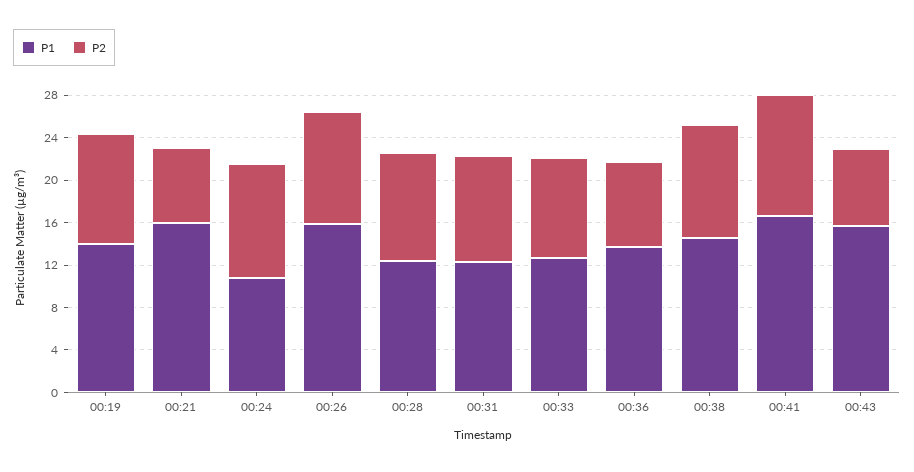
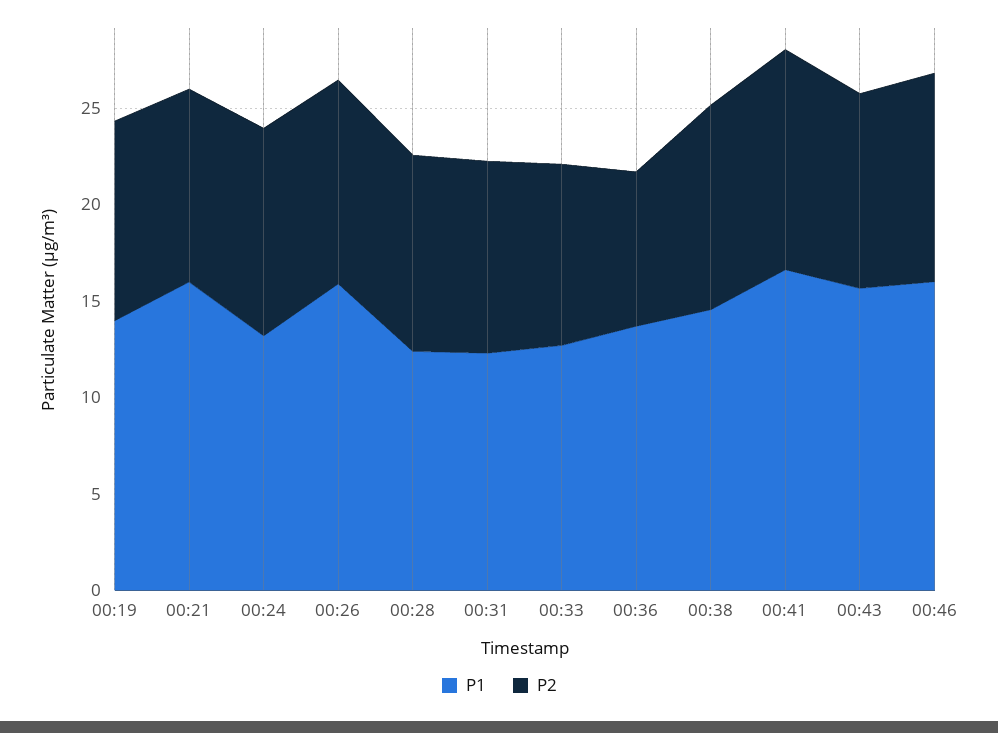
P2, 00:21: 7 -> 10
P1, 00:24: 11 -> 13
P2, 00:43: 7 -> 10
P1, 00:46: none -> 16
P2, 00:46: none -> 11

